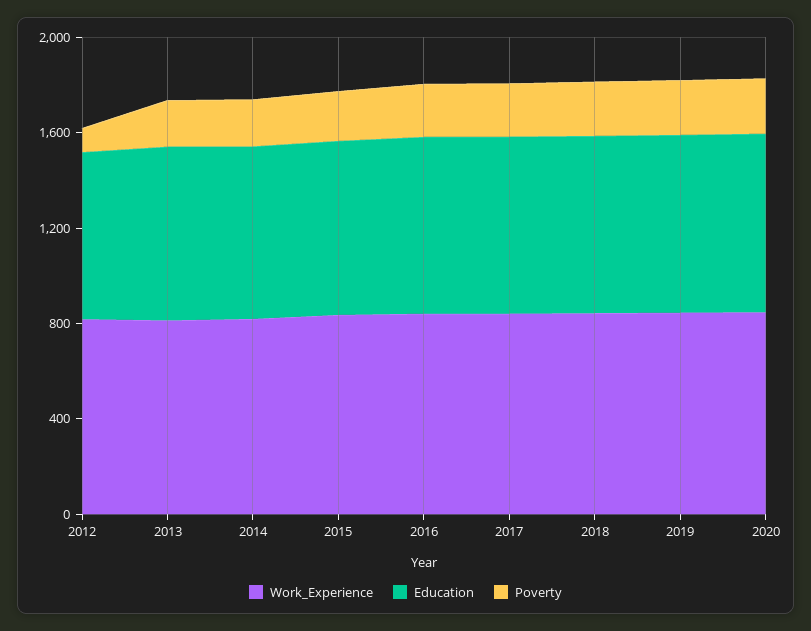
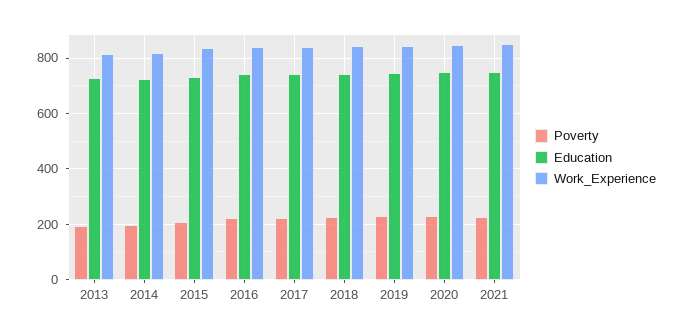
Work_Experience, 2012: 800 -> none
Education, 2012: 700 -> none
Poverty, 2012: 100 -> none
Poverty, 2021: none -> 225
Education, 2021: none -> 750
Work_Experience, 2021: none -> 850

